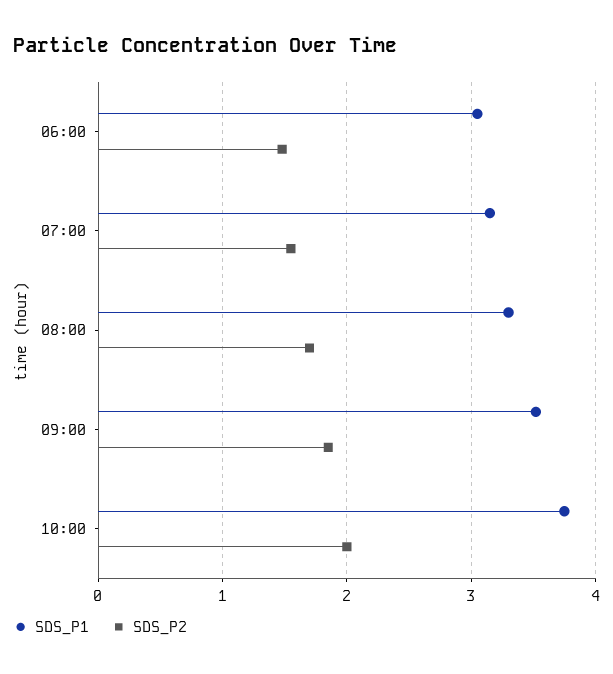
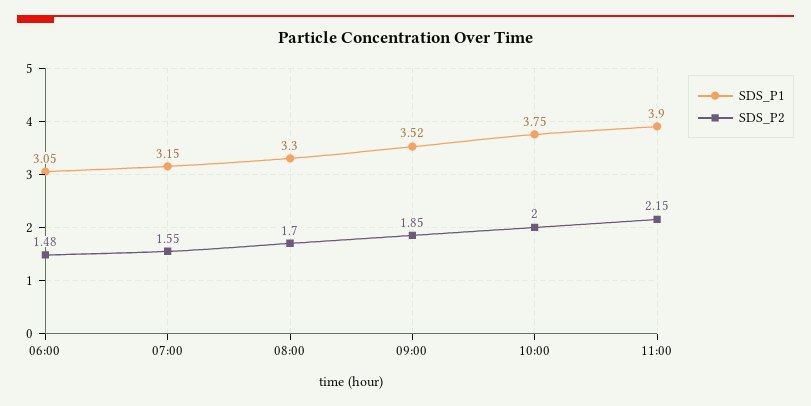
SDS_P1, 11:00: none -> 3.9
SDS_P2, 11:00: none -> 2.15

